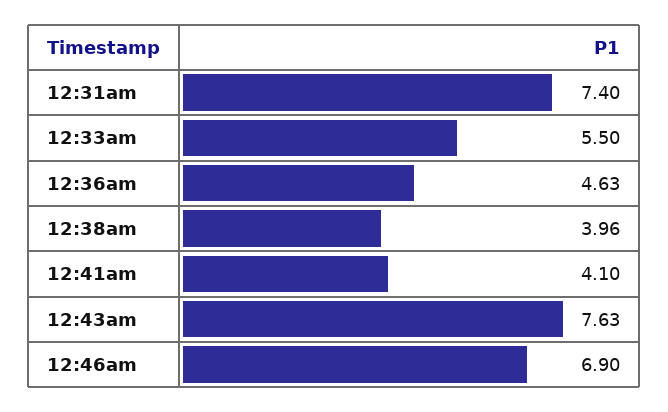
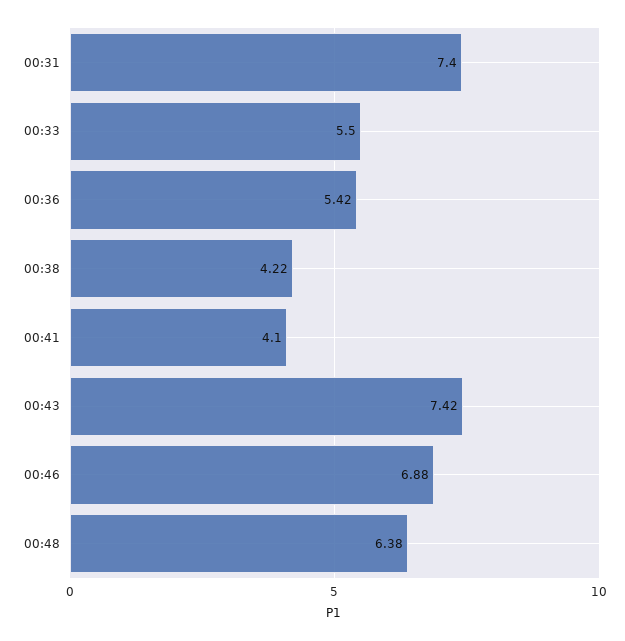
12:36am: 4.63 -> 5.42
12:38am: 3.96 -> 4.22
12:43am: 7.63 -> 7.42
12:46am: 6.9 -> 6.88
00:48: none -> 6.38

